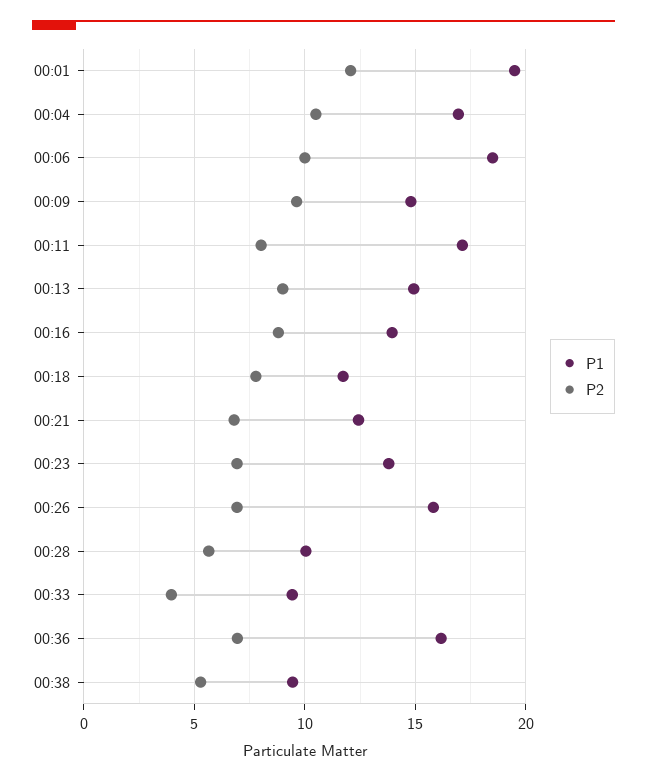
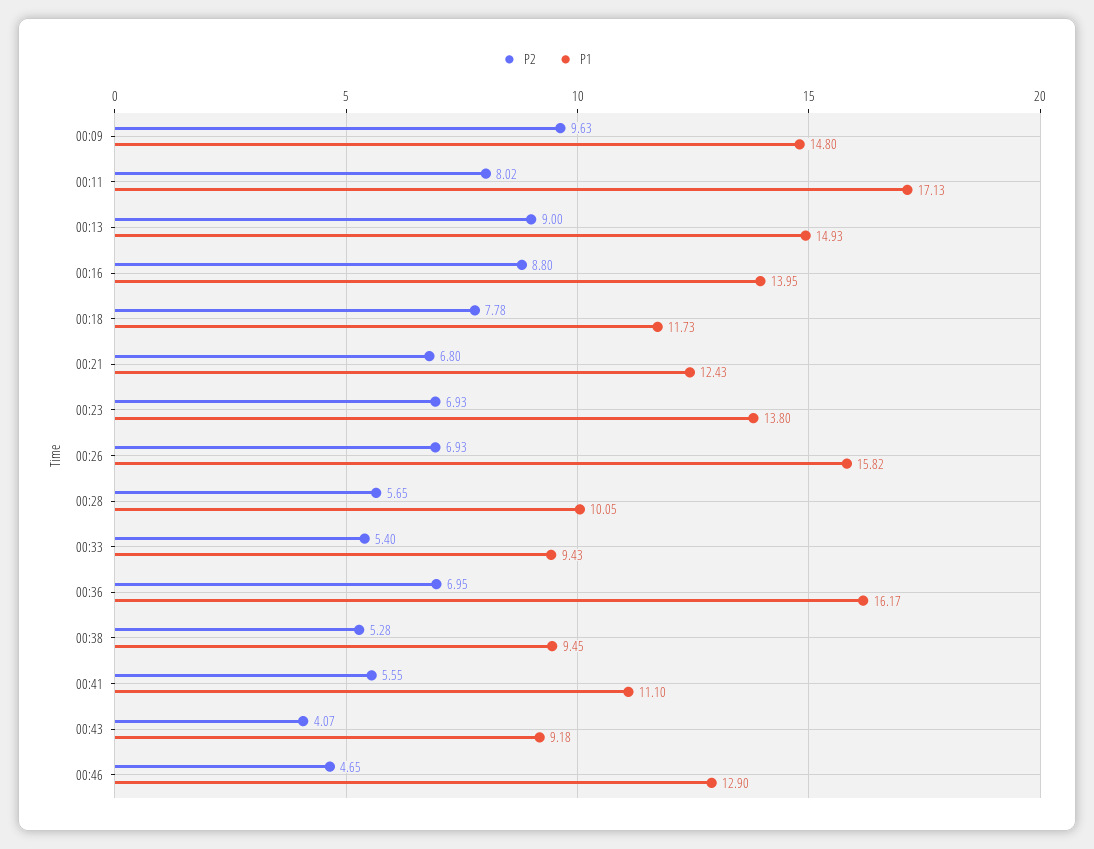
P1, 00:01: 19.5 -> none
P2, 00:01: 12 -> none
P1, 00:04: 17 -> none
P2, 00:04: 10.5 -> none
P1, 00:06: 18.5 -> none
P2, 00:06: 10 -> none
P2, 00:33: 4 -> 5.4
P2, 00:41: none -> 5.55
P1, 00:41: none -> 11.1
P2, 00:43: none -> 4.07
P1, 00:43: none -> 9.18
P2, 00:46: none -> 4.65
P1, 00:46: none -> 12.9

